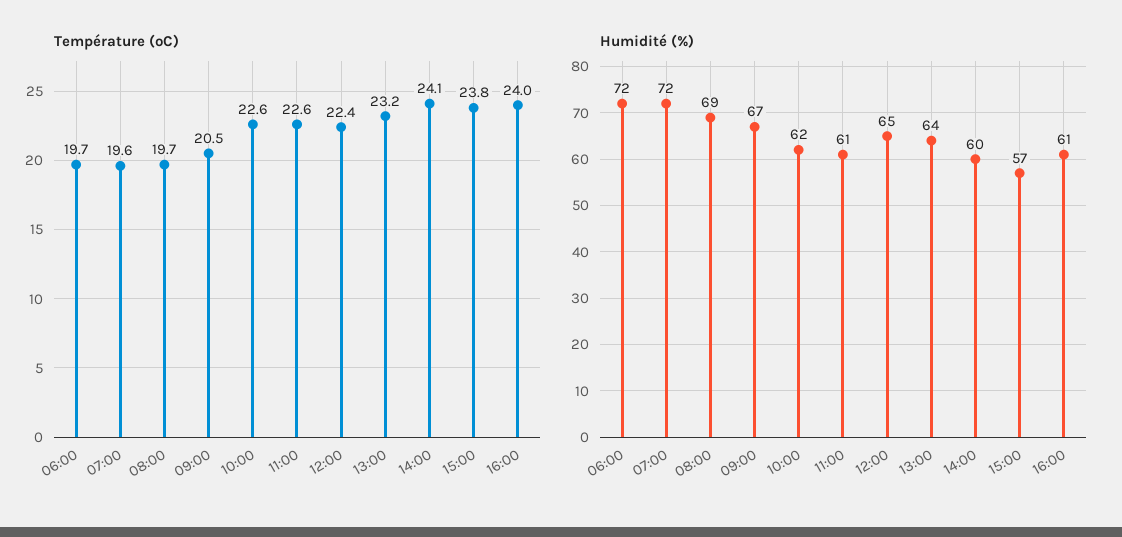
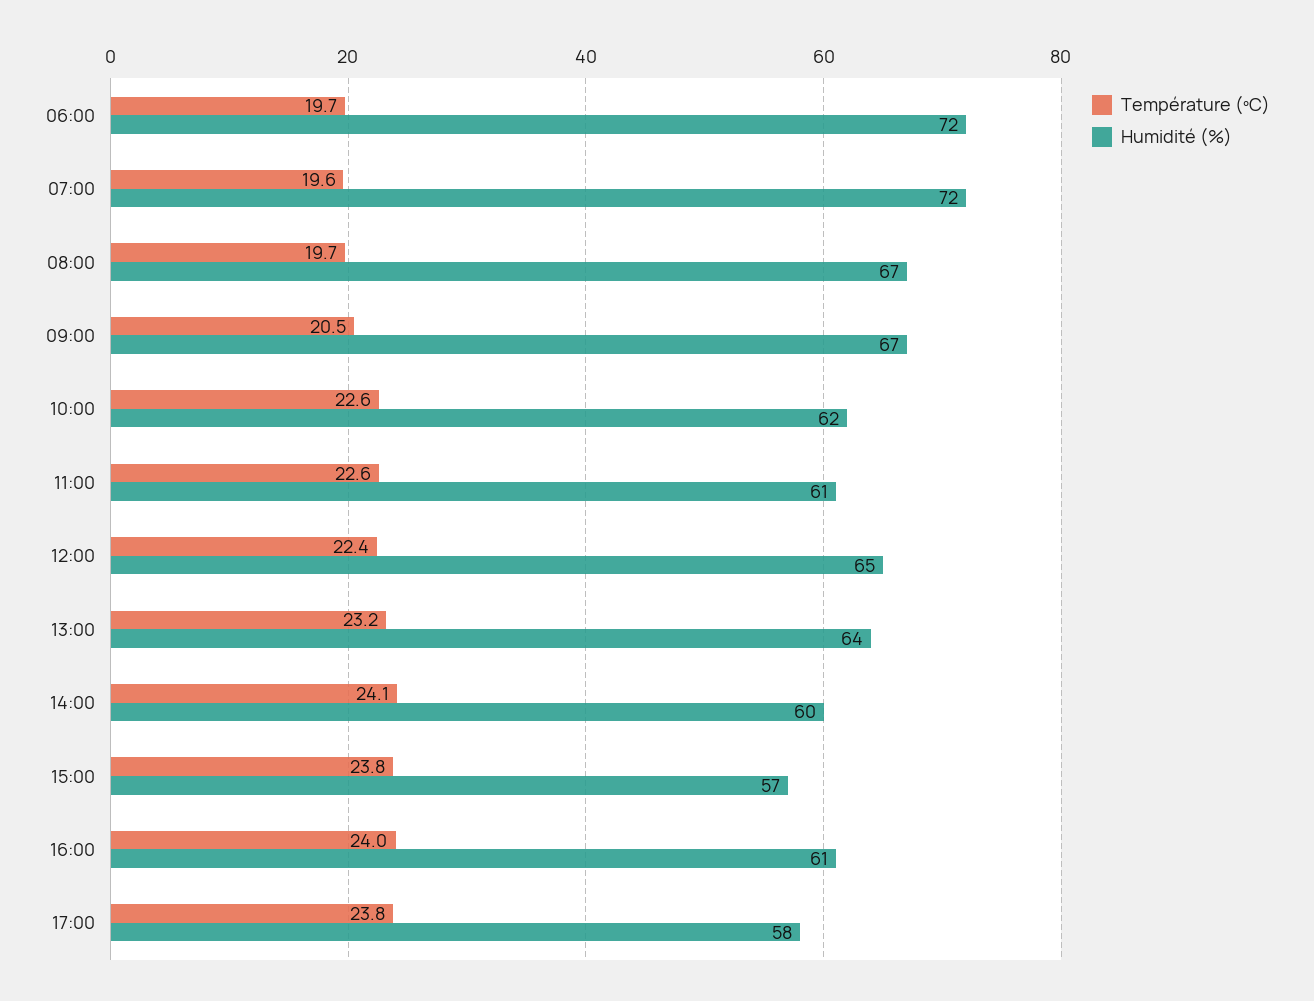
Humidité (%), 08:00: 69 -> 67
Température (ºC), 17:00: none -> 23.8
Humidité (%), 17:00: none -> 58

